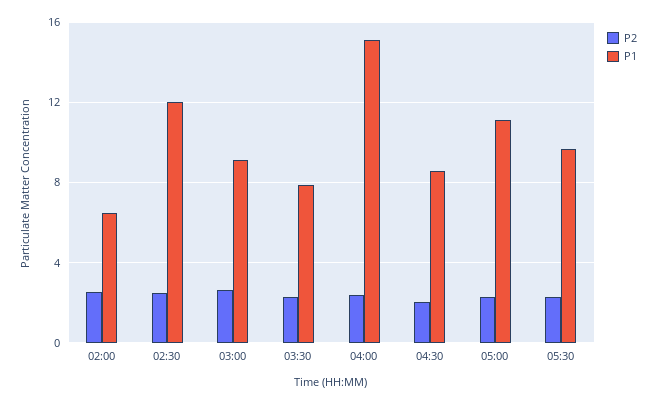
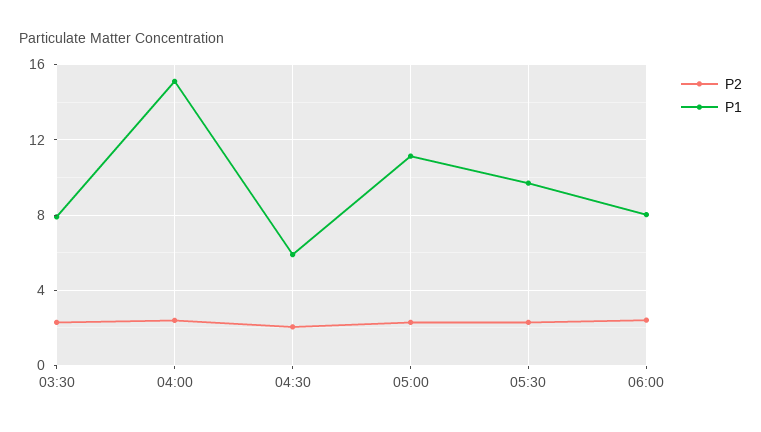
P2, 02:00: 2.5 -> none
P1, 02:00: 6.5 -> none
P2, 02:30: 2.5 -> none
P1, 02:30: 12 -> none
P2, 03:00: 2.5 -> none
P1, 03:00: 9 -> none
P1, 04:30: 8.5 -> 6
P2, 06:00: none -> 2.5
P1, 06:00: none -> 8

